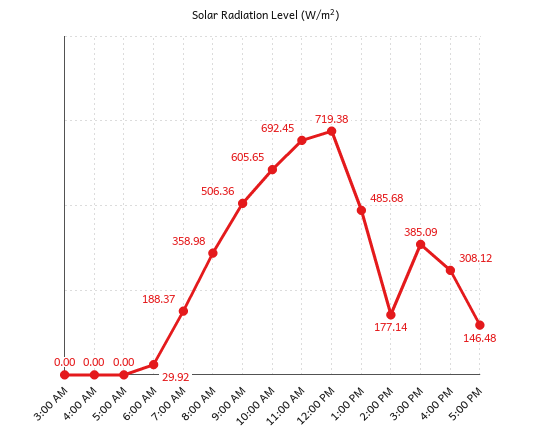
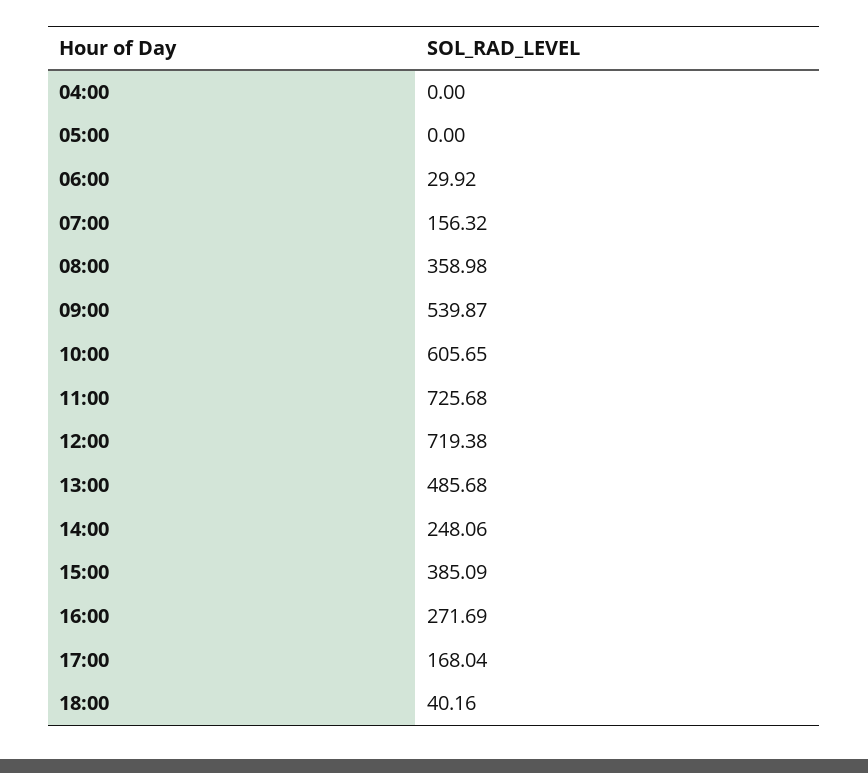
3:00 AM: 0 -> none
7:00 AM: 188.37 -> 156.32
9:00 AM: 506.36 -> 539.87
11:00 AM: 692.45 -> 725.68
2:00 PM: 177.14 -> 248.06
4:00 PM: 308.12 -> 271.69
5:00 PM: 146.48 -> 168.04
18:00: none -> 40.16

